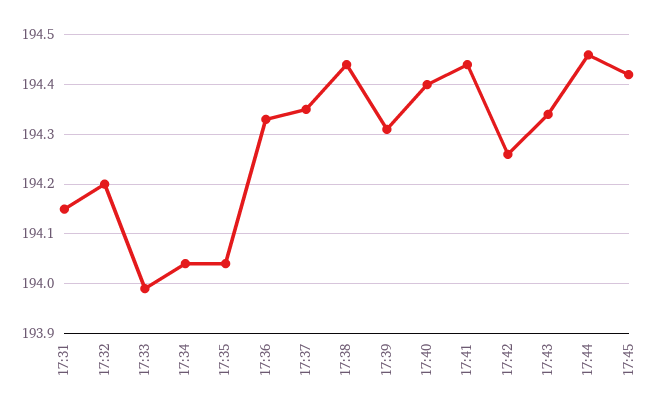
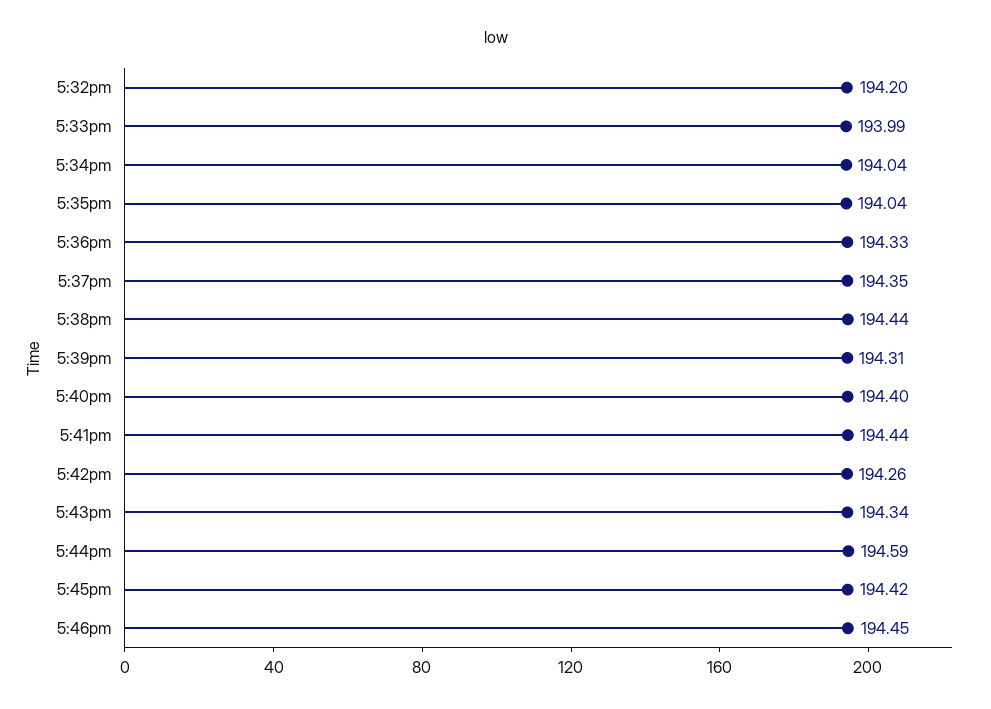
17:31: 194.15 -> none
17:44: 194.45 -> 194.59
5:46pm: none -> 194.45

